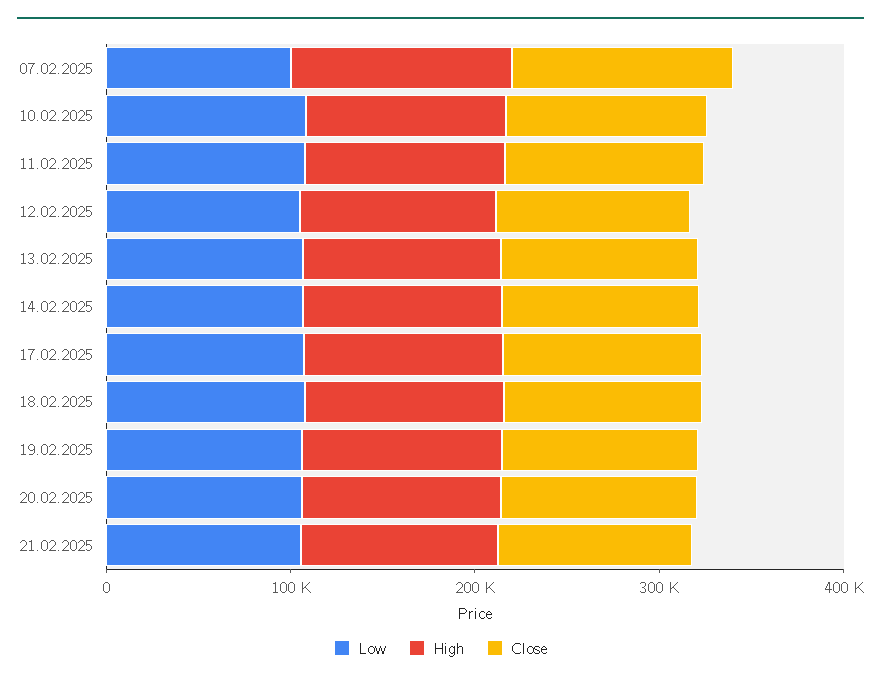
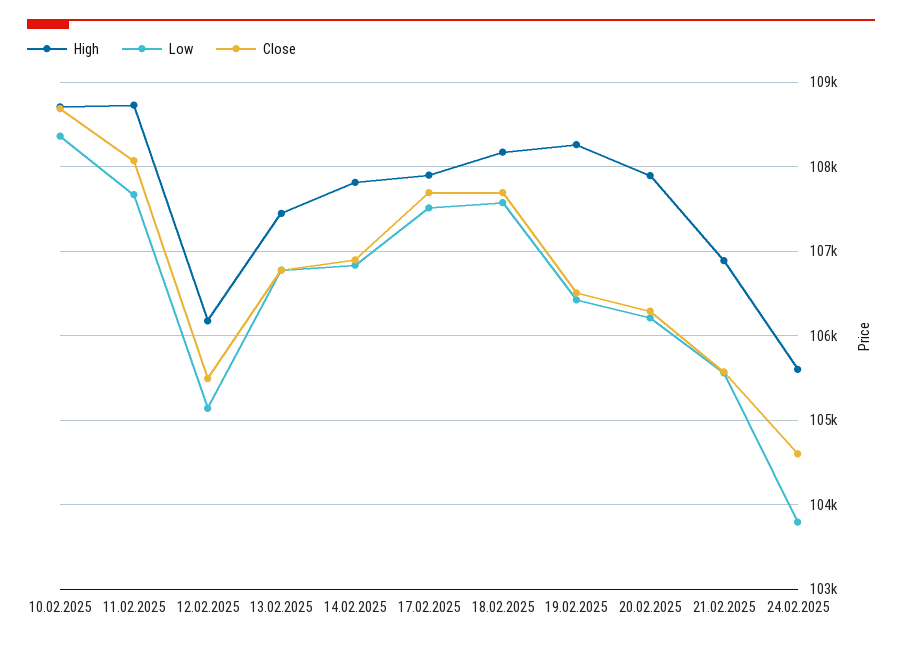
Low, 07.02.2025: 100000 -> none
High, 07.02.2025: 120000 -> none
Close, 07.02.2025: 120000 -> none
High, 24.02.2025: none -> 105600
Low, 24.02.2025: none -> 103800
Close, 24.02.2025: none -> 104600

